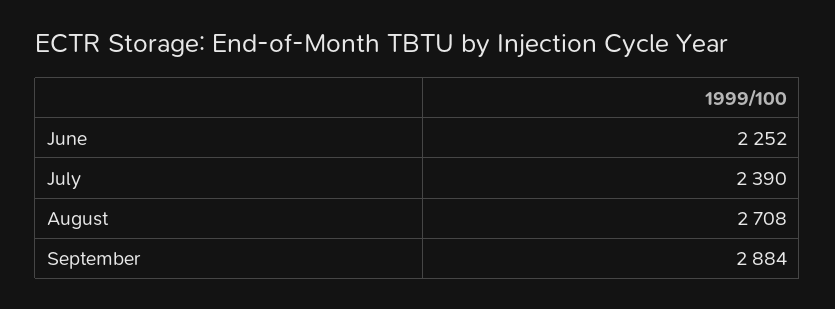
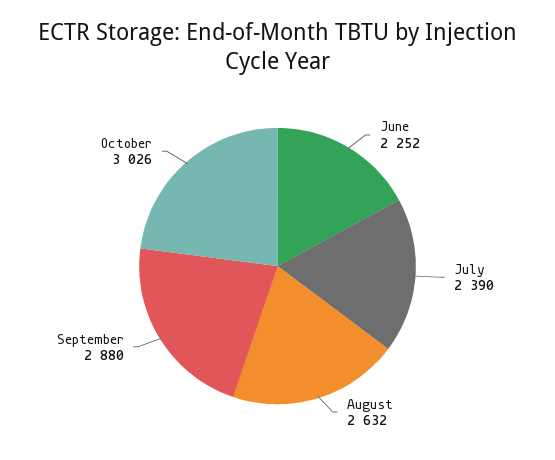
August: 2708 -> 2632
September: 2884 -> 2880
October: none -> 3026

